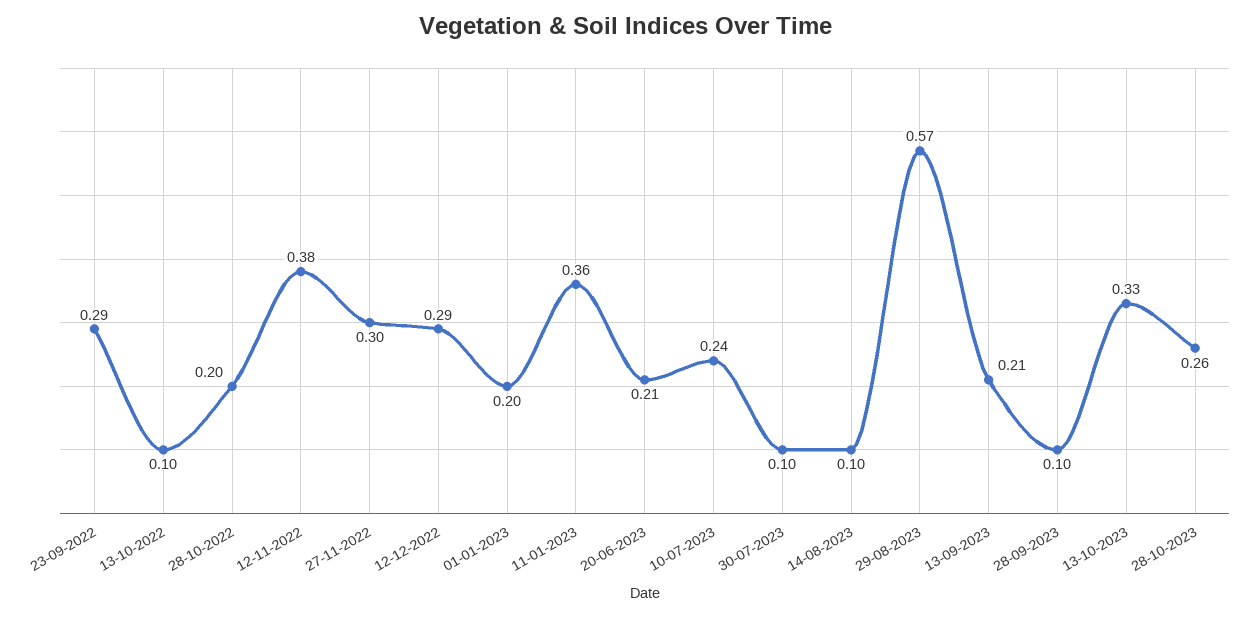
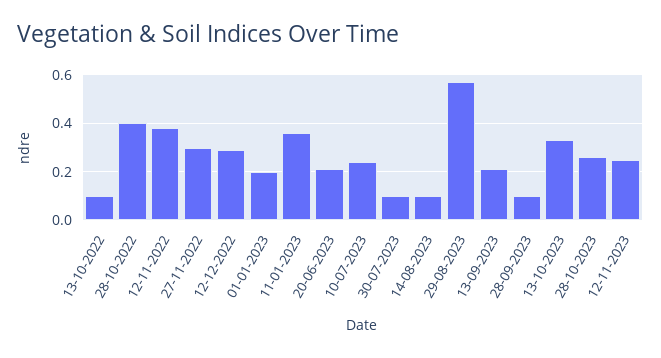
23-09-2022: 0.29 -> none
28-10-2022: 0.2 -> 0.4
12-11-2023: none -> 0.25

